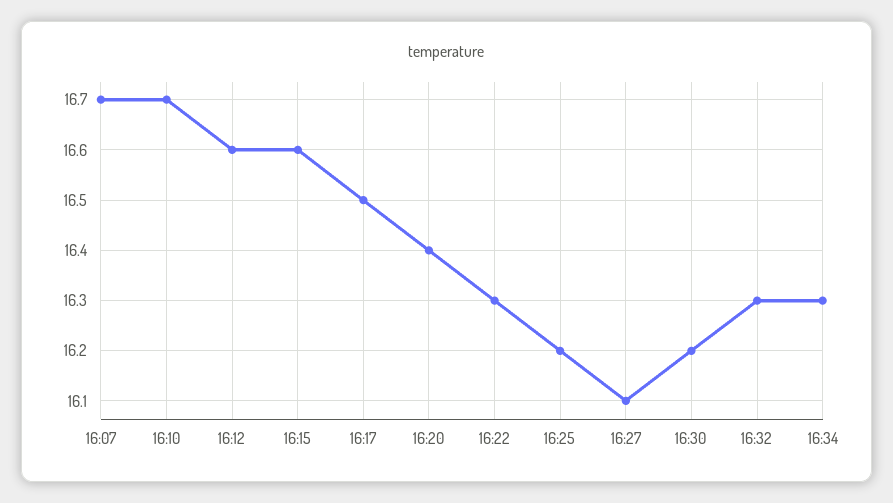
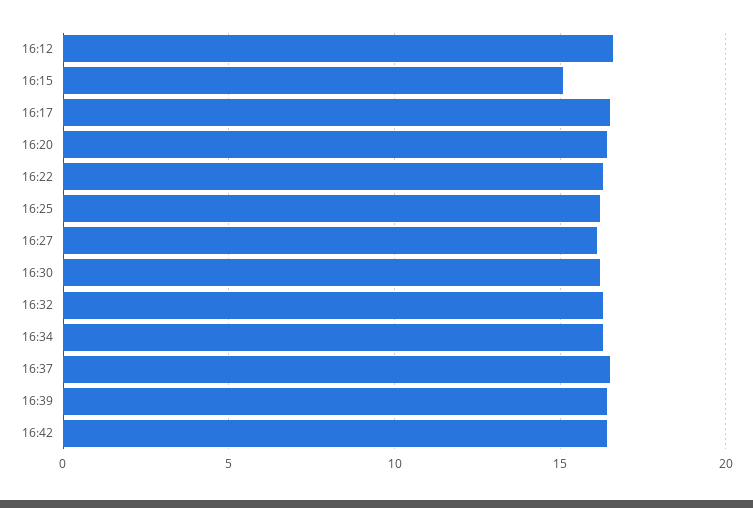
16:07: 16.7 -> none
16:10: 16.7 -> none
16:15: 16.6 -> 15
16:37: none -> 16.5
16:39: none -> 16.5
16:42: none -> 16.5

